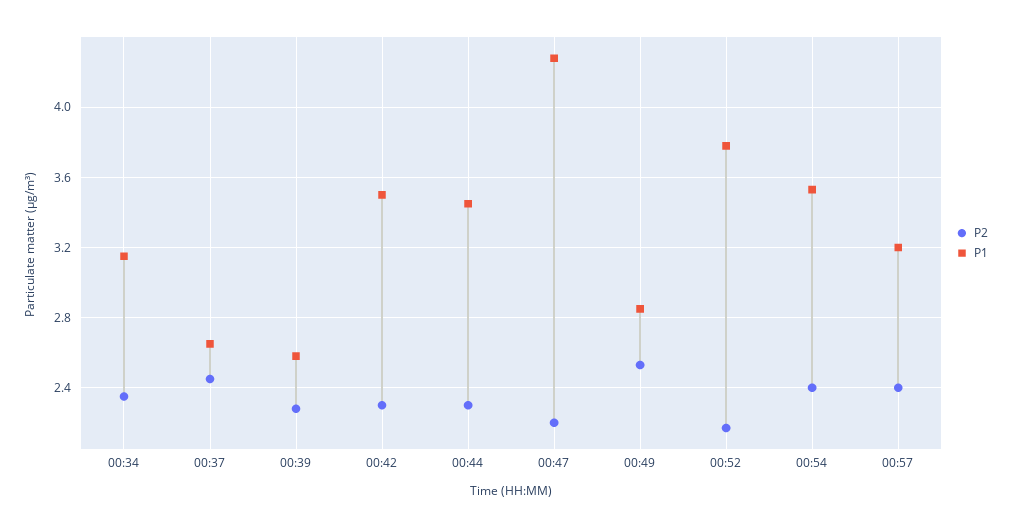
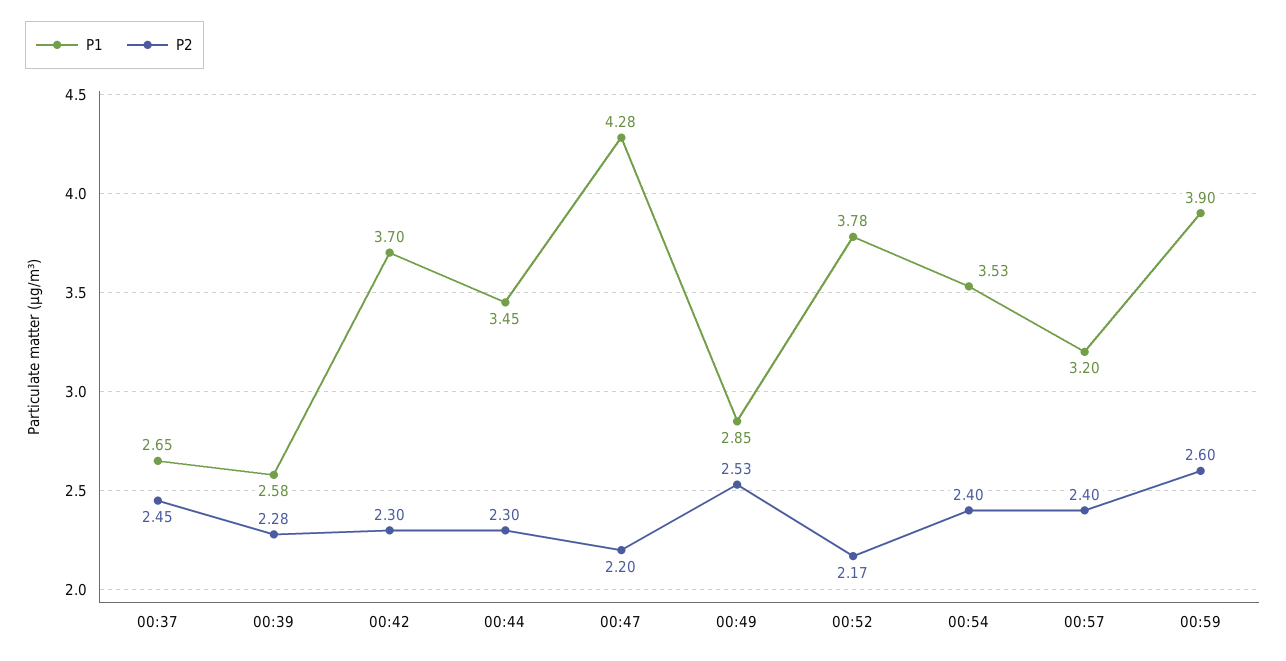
P2, 00:34: 2.35 -> none
P1, 00:34: 3.15 -> none
P1, 00:42: 3.5 -> 3.7
P1, 00:59: none -> 3.9
P2, 00:59: none -> 2.6

